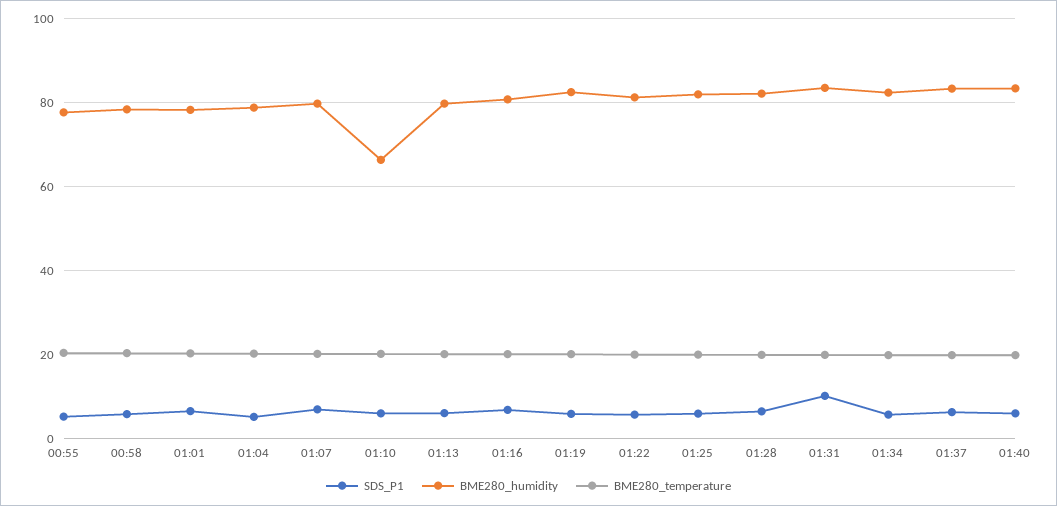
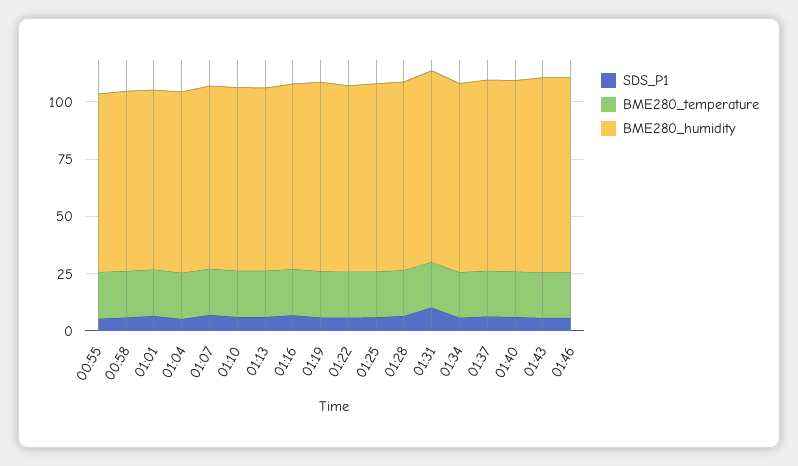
BME280_humidity, 01:10: 66 -> 80
SDS_P1, 01:43: none -> 5
BME280_temperature, 01:43: none -> 20
BME280_humidity, 01:43: none -> 85
SDS_P1, 01:46: none -> 5
BME280_temperature, 01:46: none -> 20
BME280_humidity, 01:46: none -> 85

